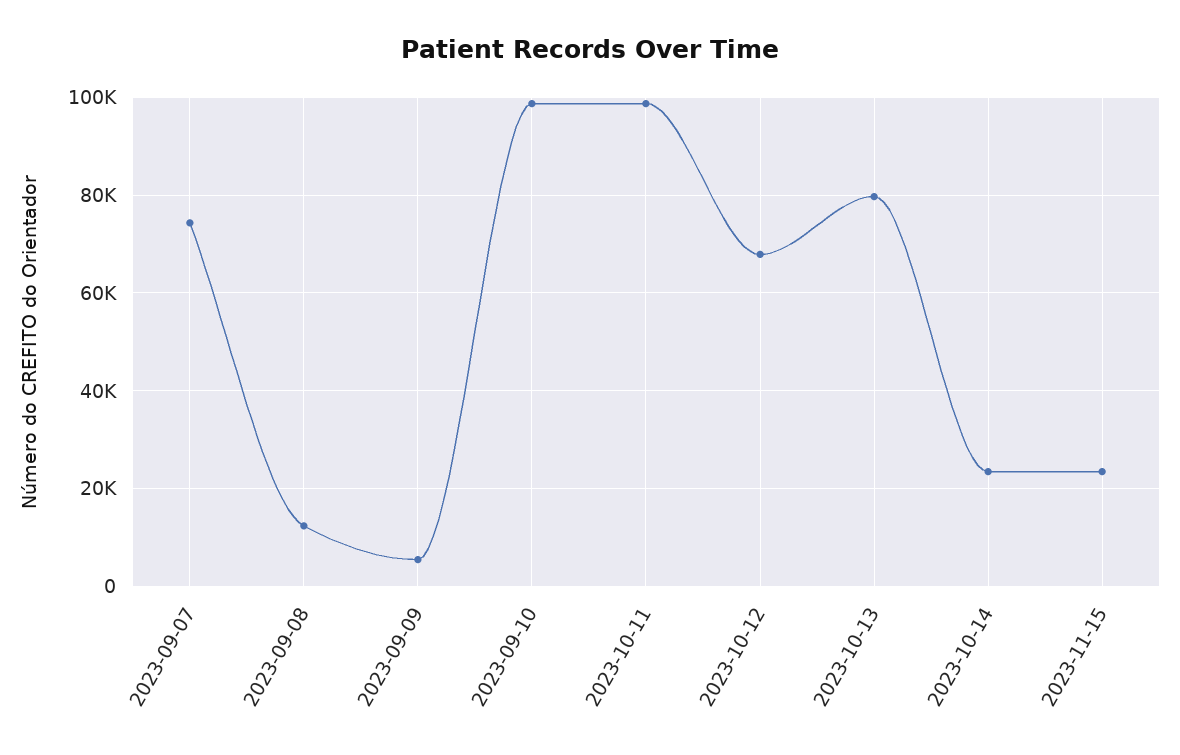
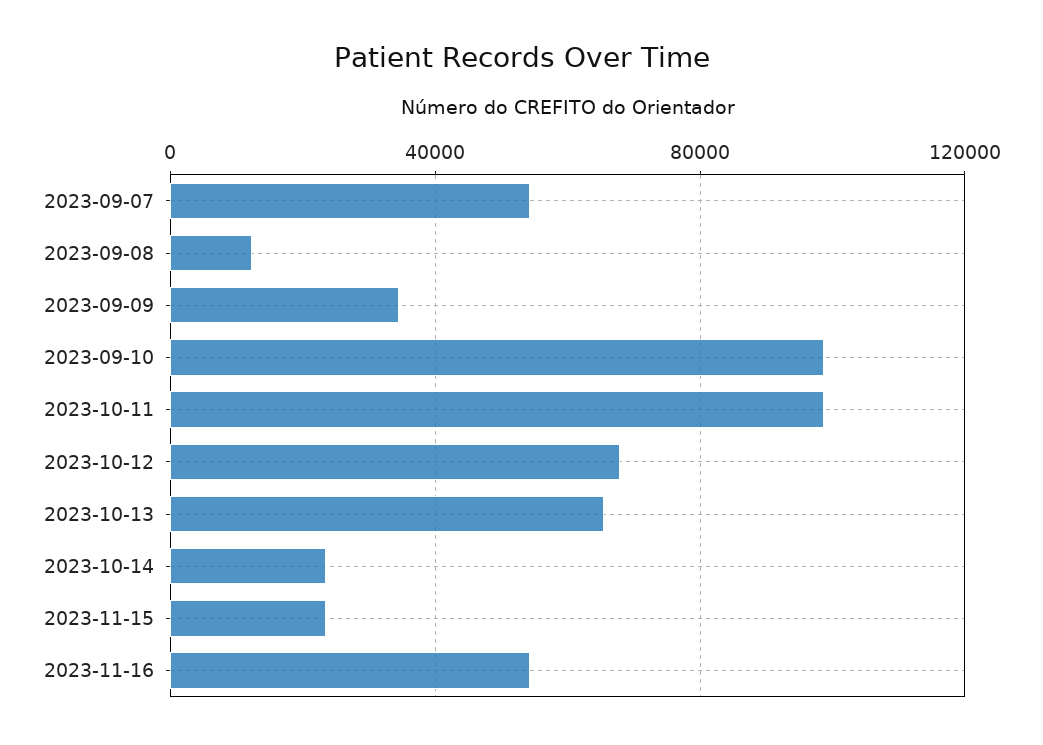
2023-09-07: 74000 -> 55000
2023-09-09: 6000 -> 35000
2023-10-13: 80000 -> 65000
2023-11-16: none -> 55000

